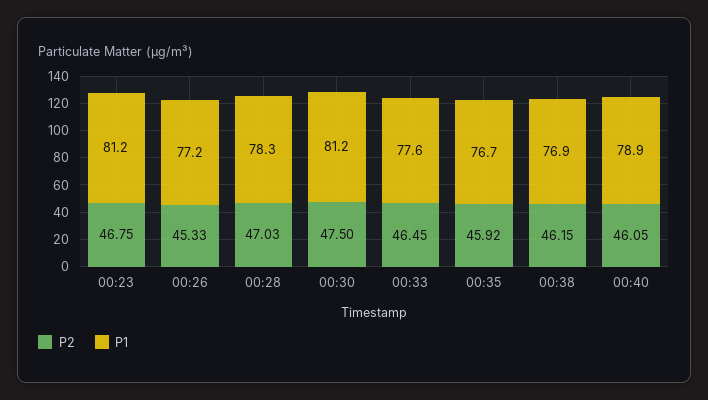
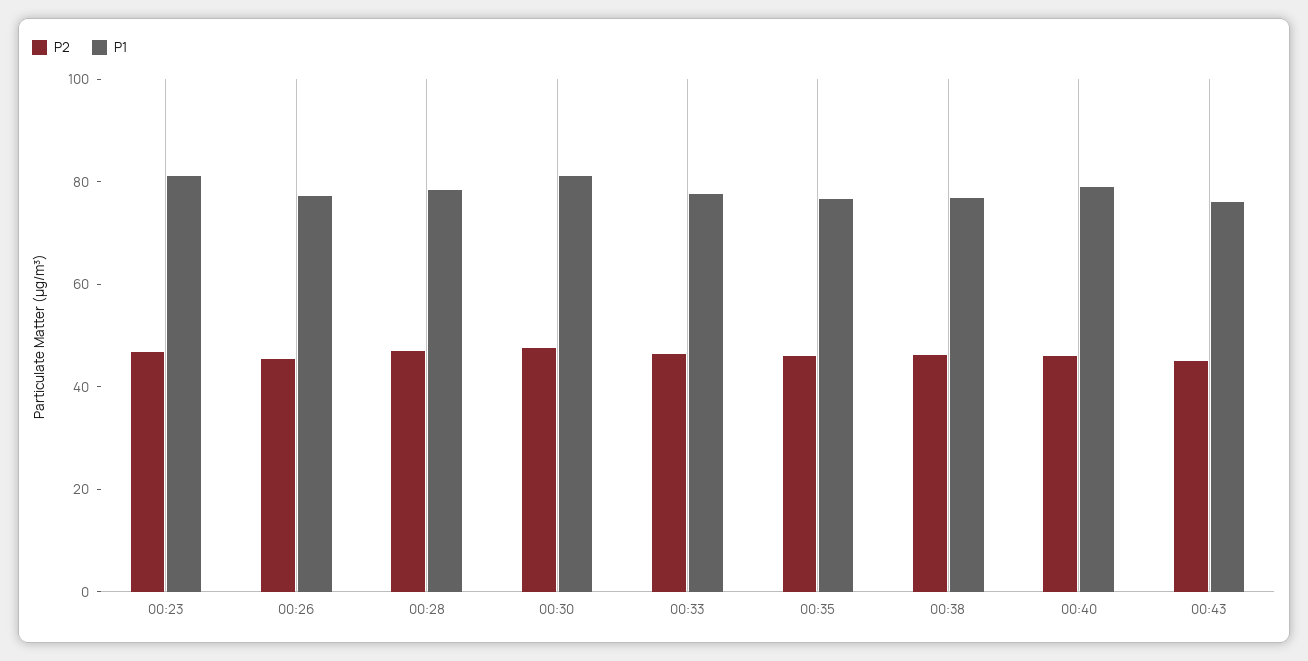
P2, 00:43: none -> 45
P1, 00:43: none -> 75

